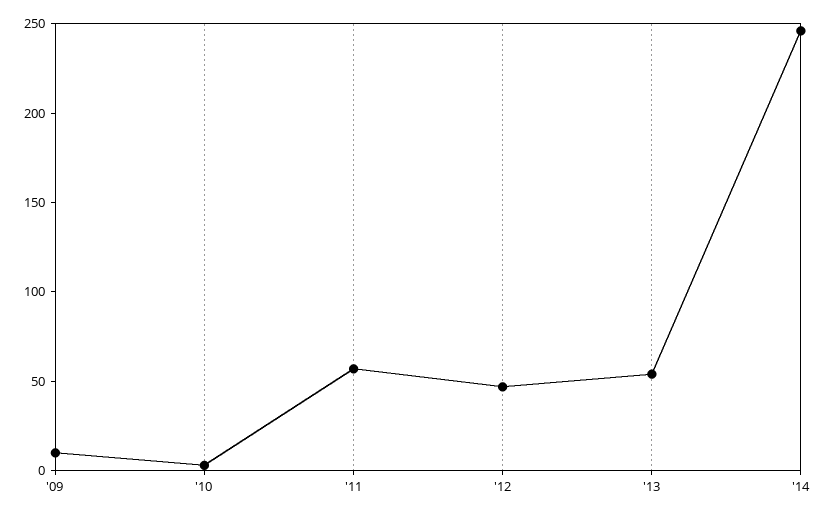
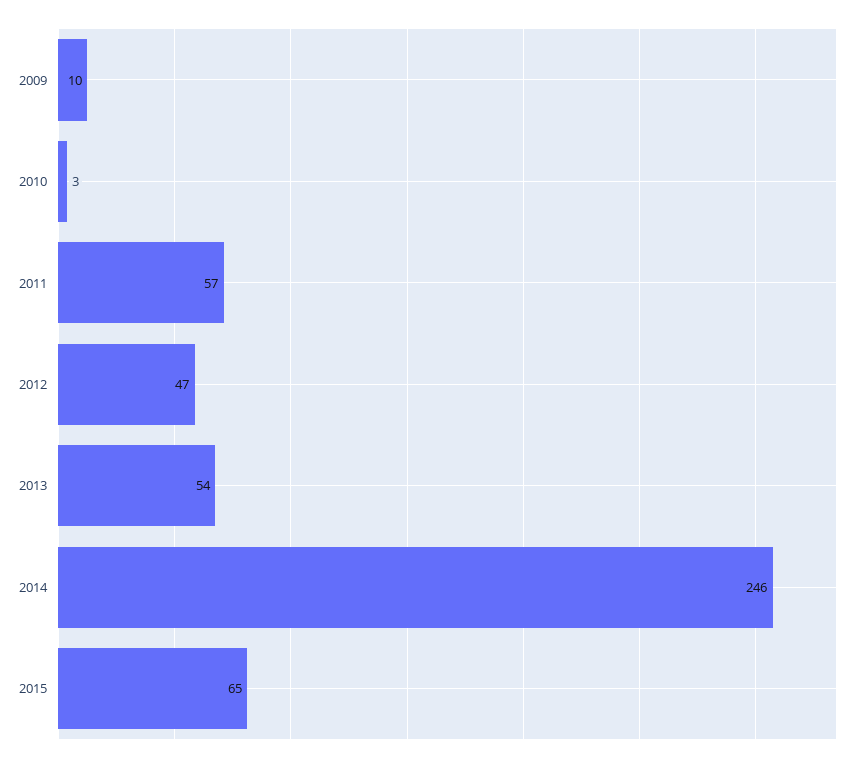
2015: none -> 65

